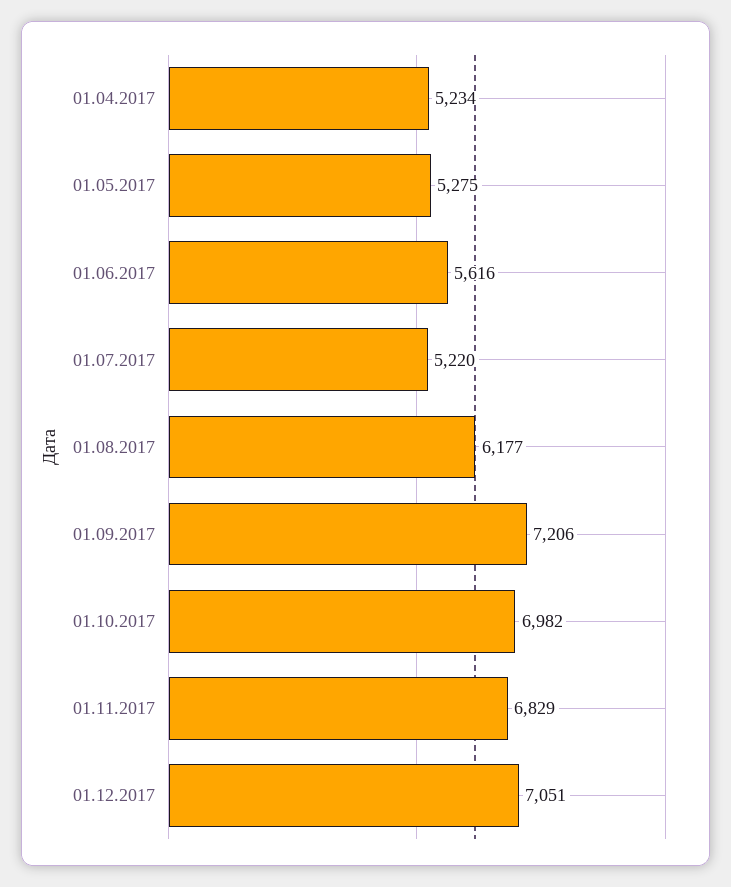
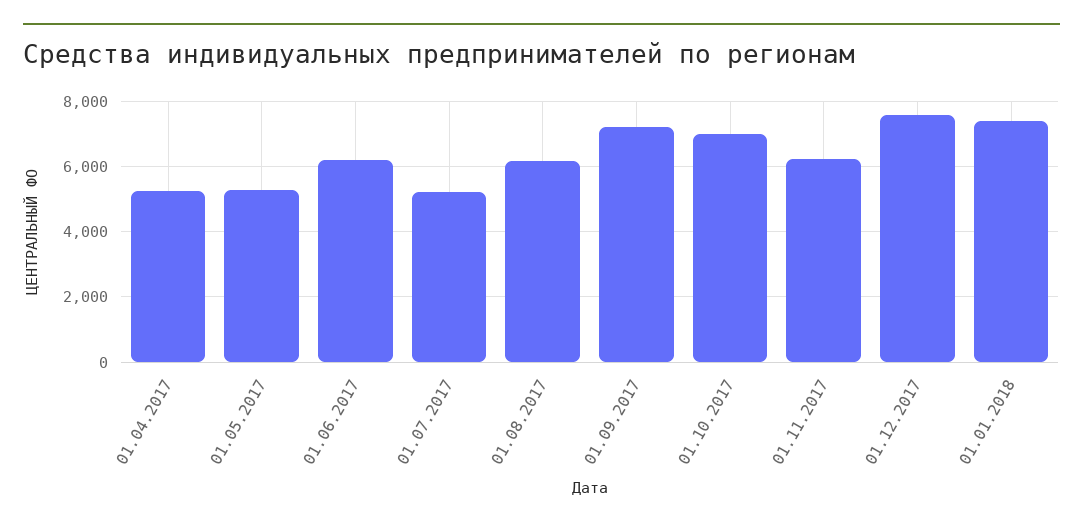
01.06.2017: 5616 -> 6200
01.11.2017: 6829 -> 6200
01.12.2017: 7051 -> 7600
01.01.2018: none -> 7400

